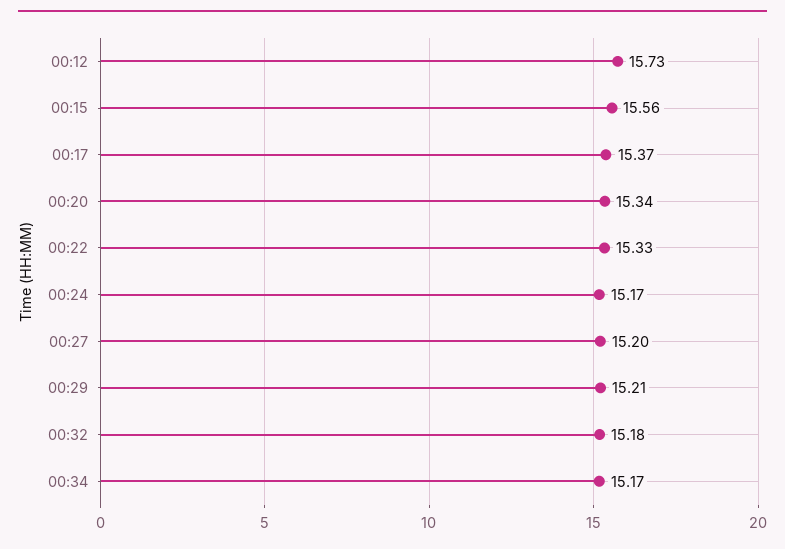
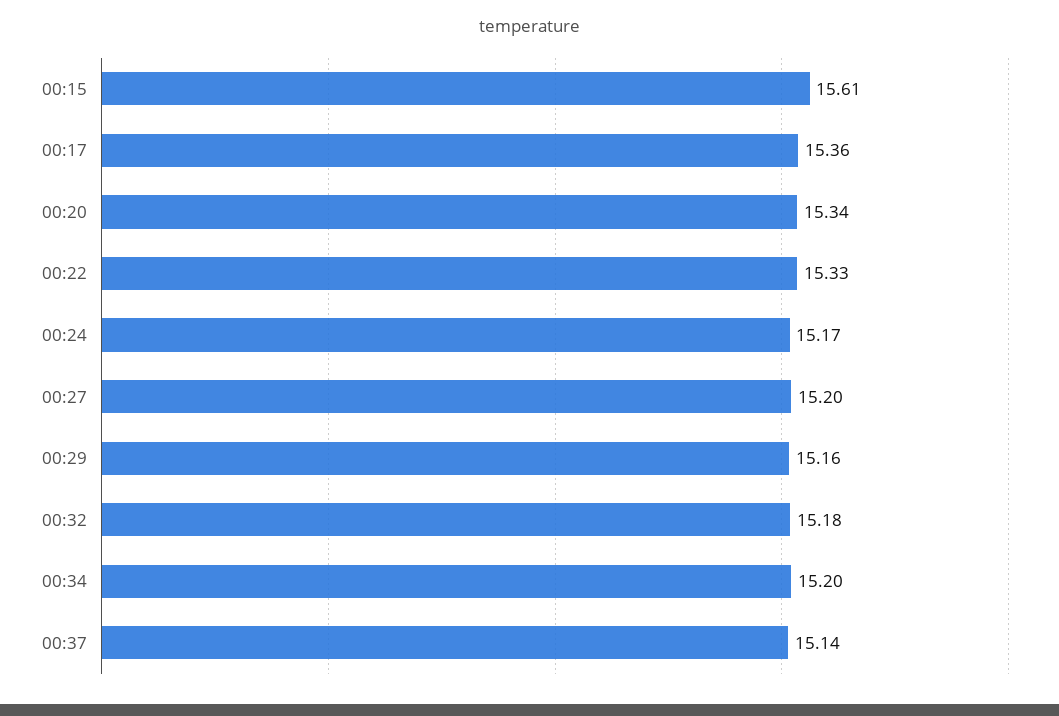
00:12: 15.73 -> none
00:15: 15.56 -> 15.61
00:17: 15.37 -> 15.36
00:29: 15.21 -> 15.16
00:34: 15.17 -> 15.2
00:37: none -> 15.14

